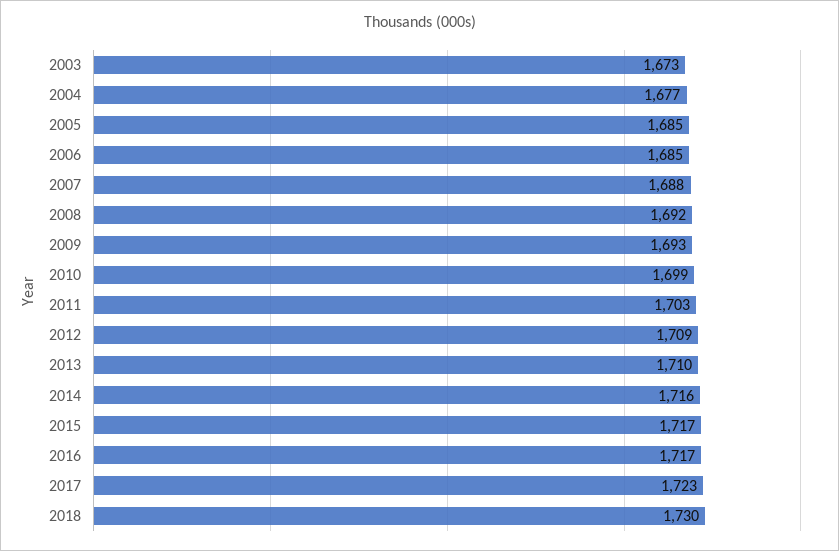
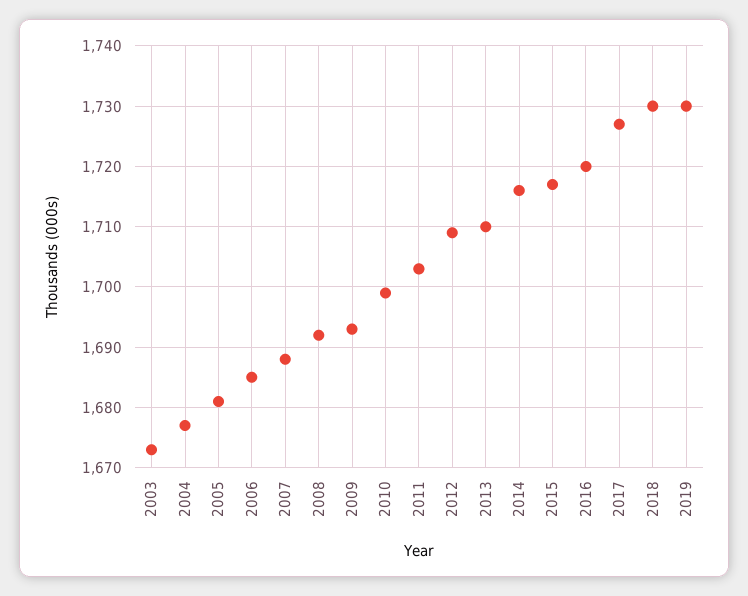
2005: 1685 -> 1681
2016: 1717 -> 1720
2017: 1723 -> 1727
2019: none -> 1730

